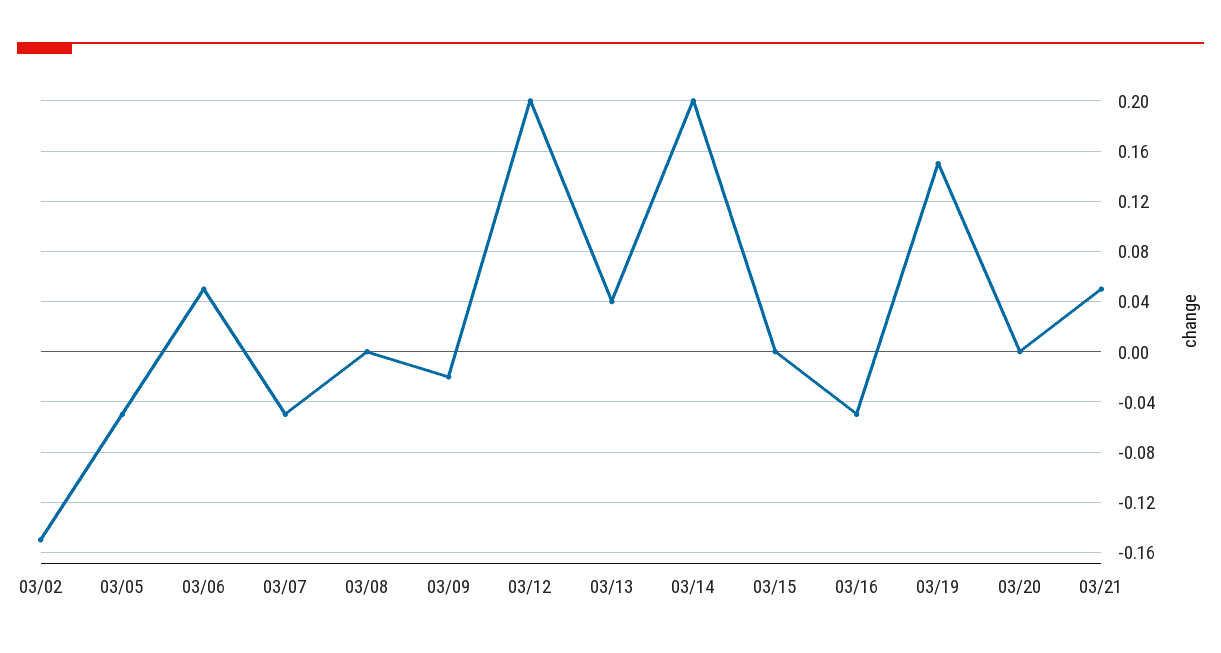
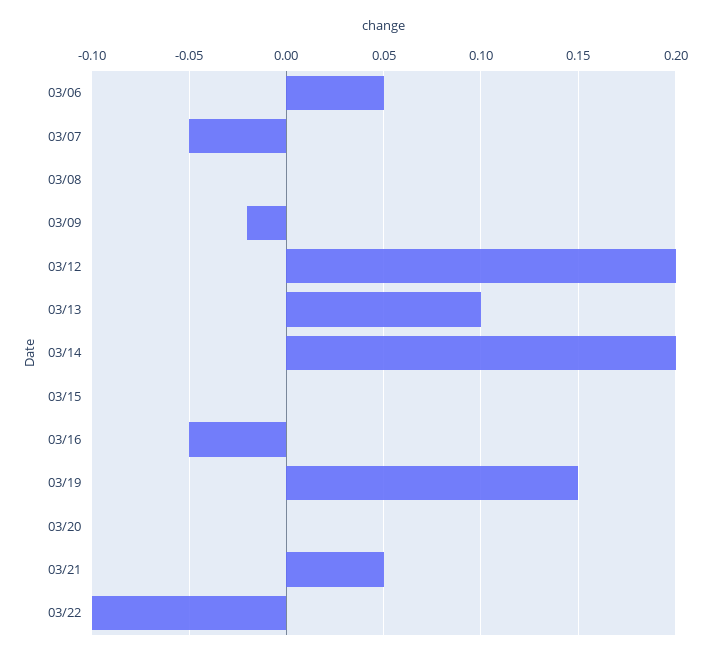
03/02: -0.15 -> none
03/05: -0.05 -> none
03/13: 0.04 -> 0.1
03/22: none -> -0.1

